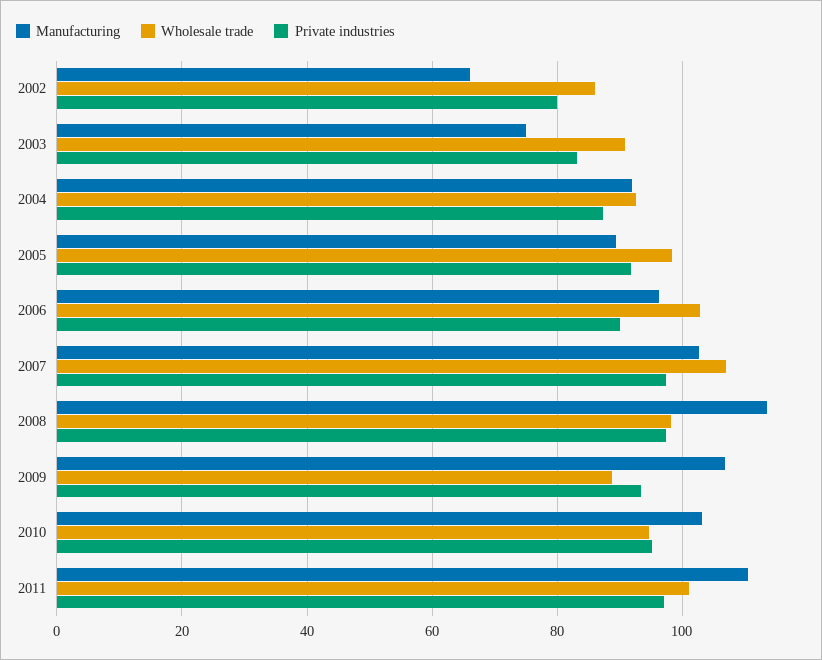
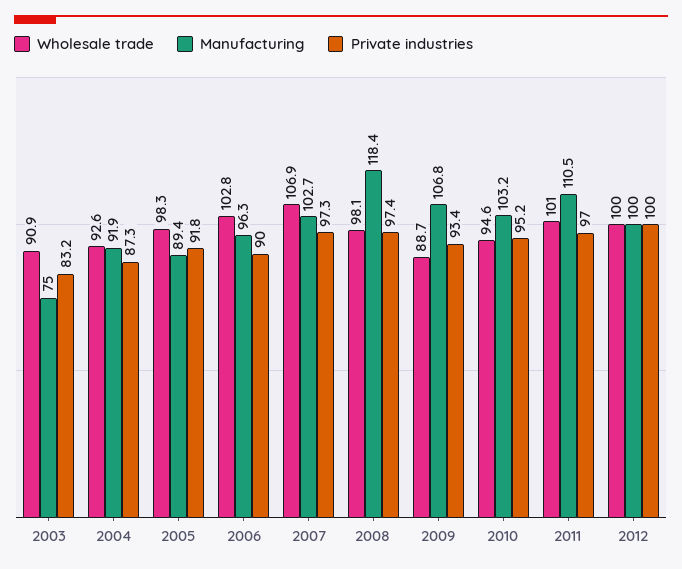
Manufacturing, 2002: 66 -> none
Wholesale trade, 2002: 86 -> none
Private industries, 2002: 80 -> none
Manufacturing, 2008: 114 -> 118.4
Wholesale trade, 2012: none -> 100
Manufacturing, 2012: none -> 100
Private industries, 2012: none -> 100

